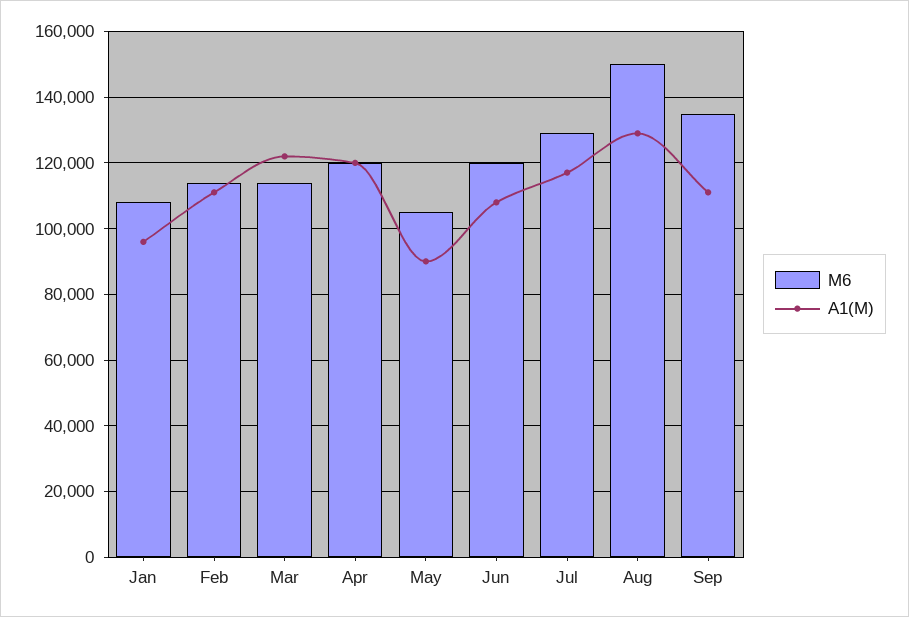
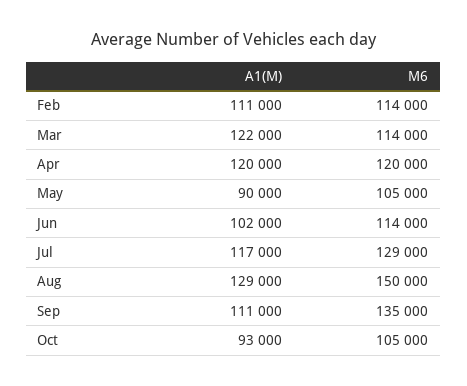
M6, Jan: 108000 -> none
A1(M), Jan: 96000 -> none
M6, Jun: 120000 -> 114000
A1(M), Jun: 108000 -> 102000
A1(M), Oct: none -> 93000
M6, Oct: none -> 105000

